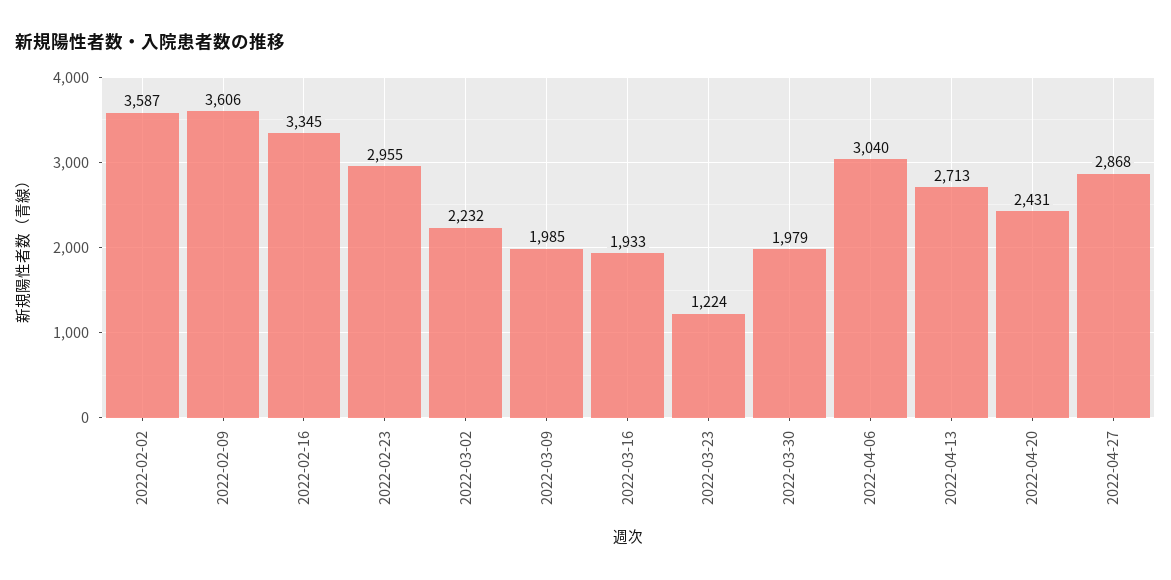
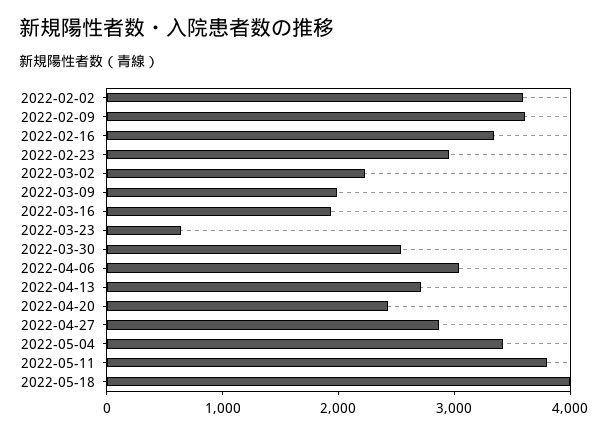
2022-03-23: 1224 -> 600
2022-03-30: 1979 -> 2600
2022-05-04: none -> 3400
2022-05-11: none -> 3800
2022-05-18: none -> 4000

